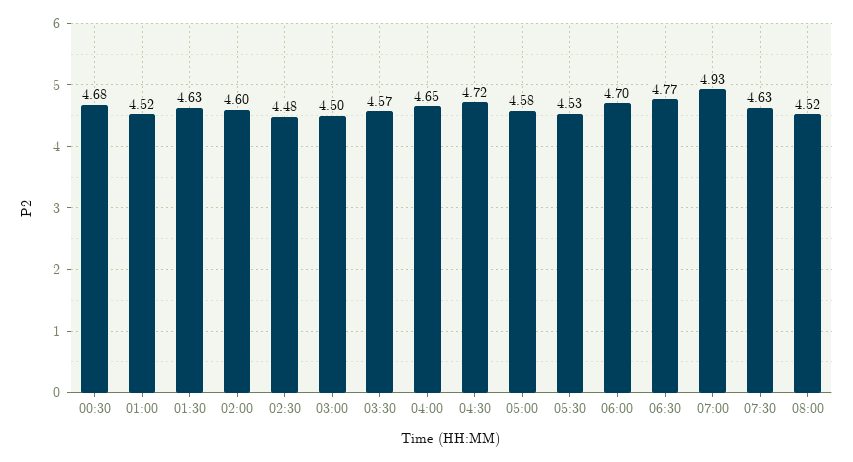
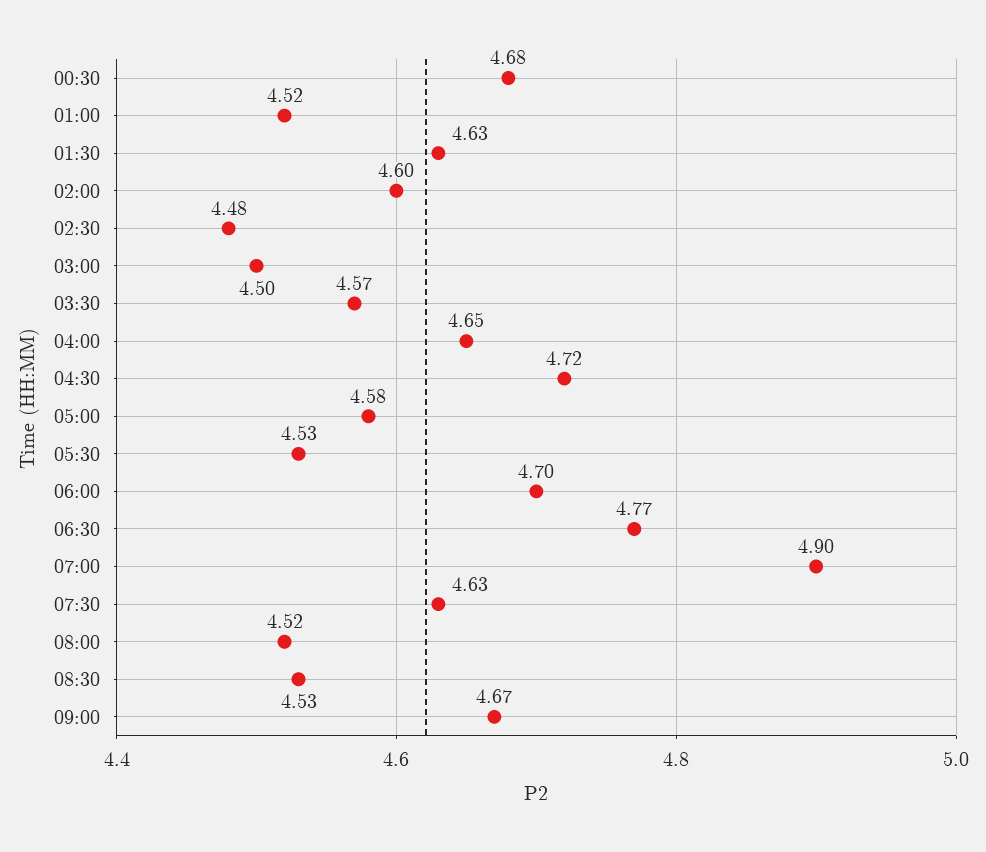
07:00: 4.93 -> 4.9
08:30: none -> 4.53
09:00: none -> 4.67

